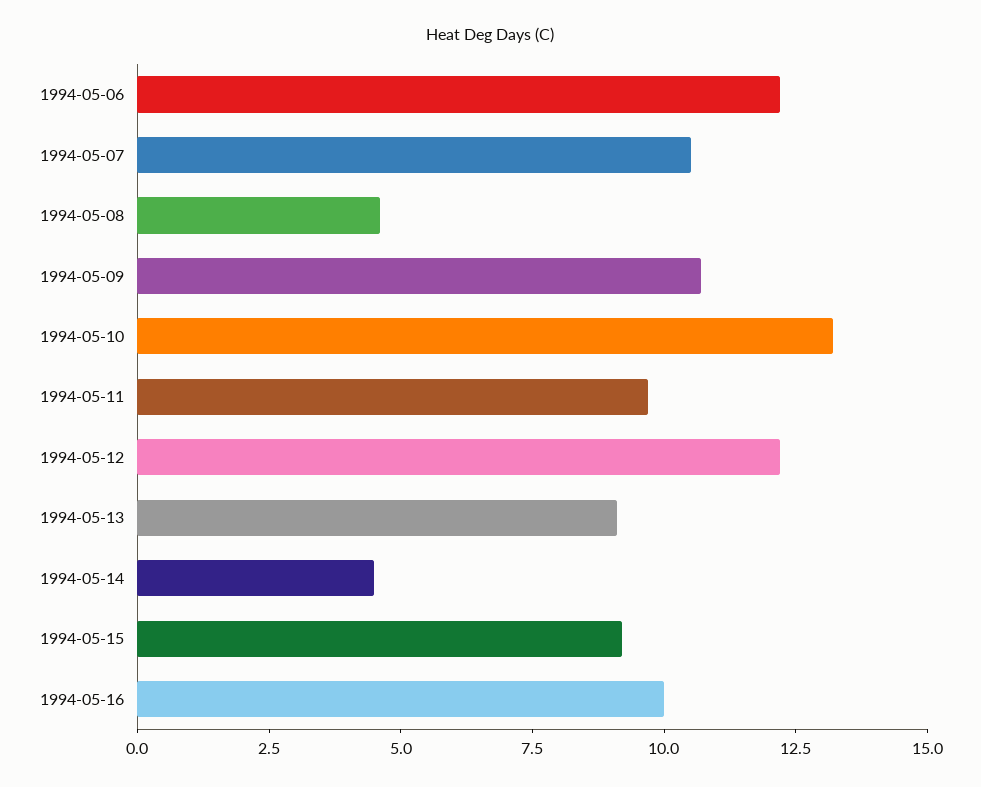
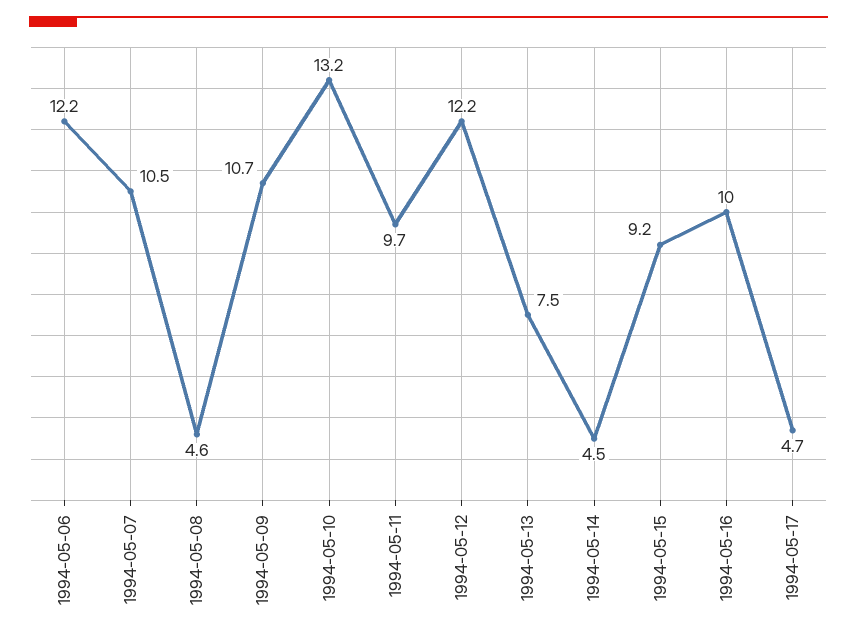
1994-05-13: 9 -> 7.5
1994-05-17: none -> 4.7

